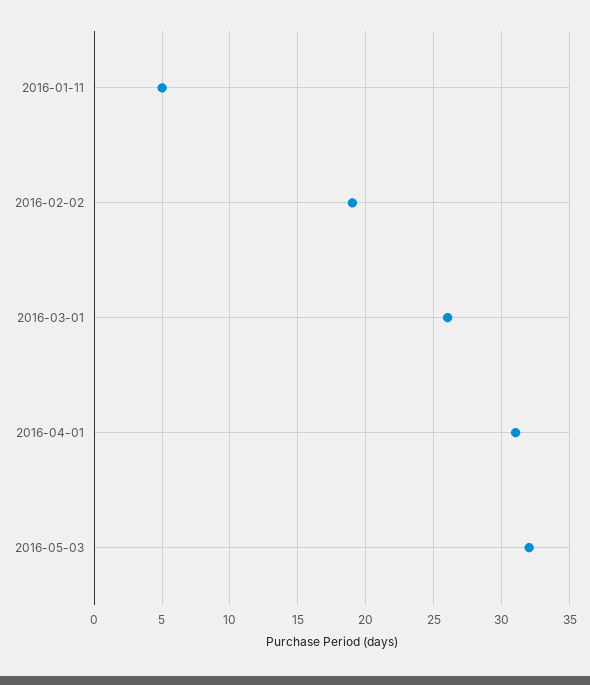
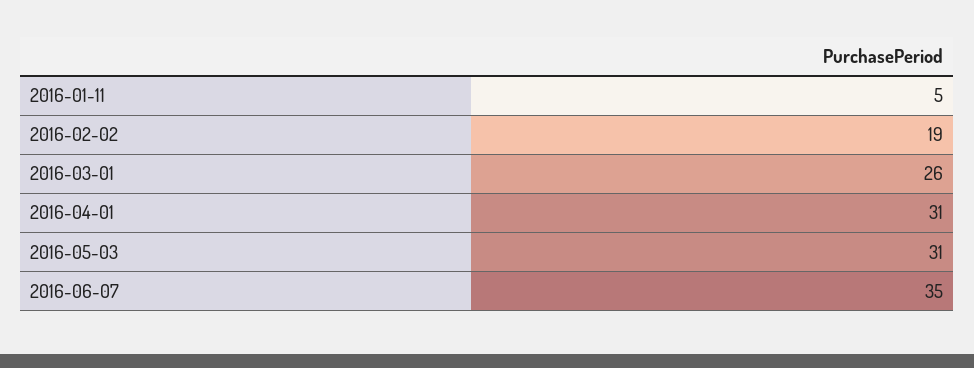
2016-05-03: 32 -> 31
2016-06-07: none -> 35

